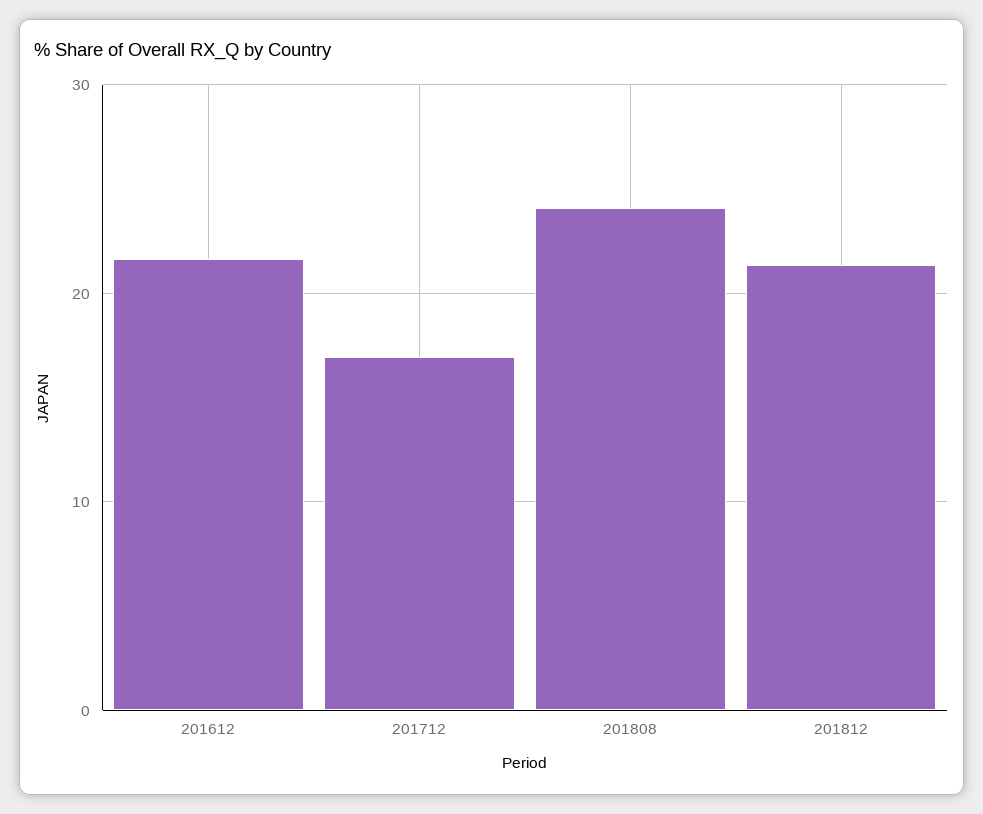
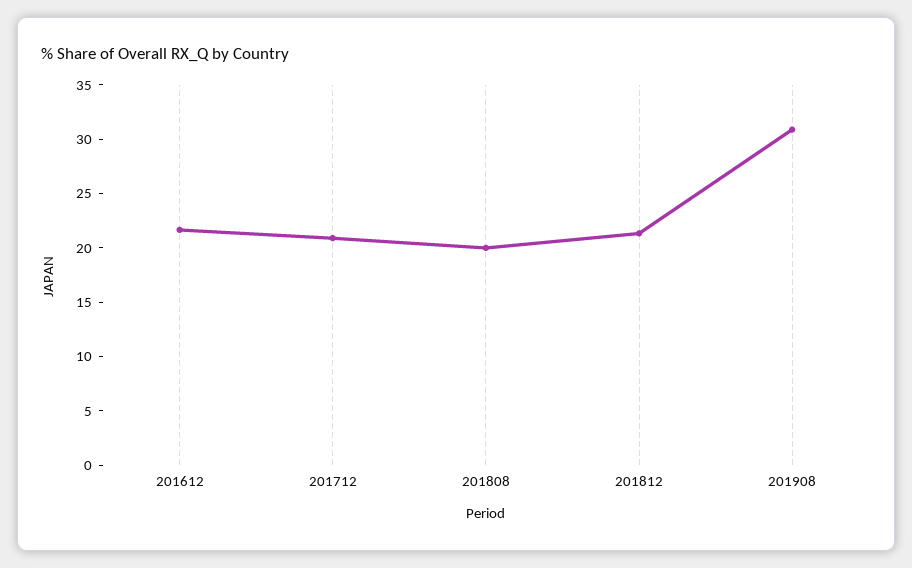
201712: 17 -> 21
201808: 24 -> 20
201908: none -> 31

